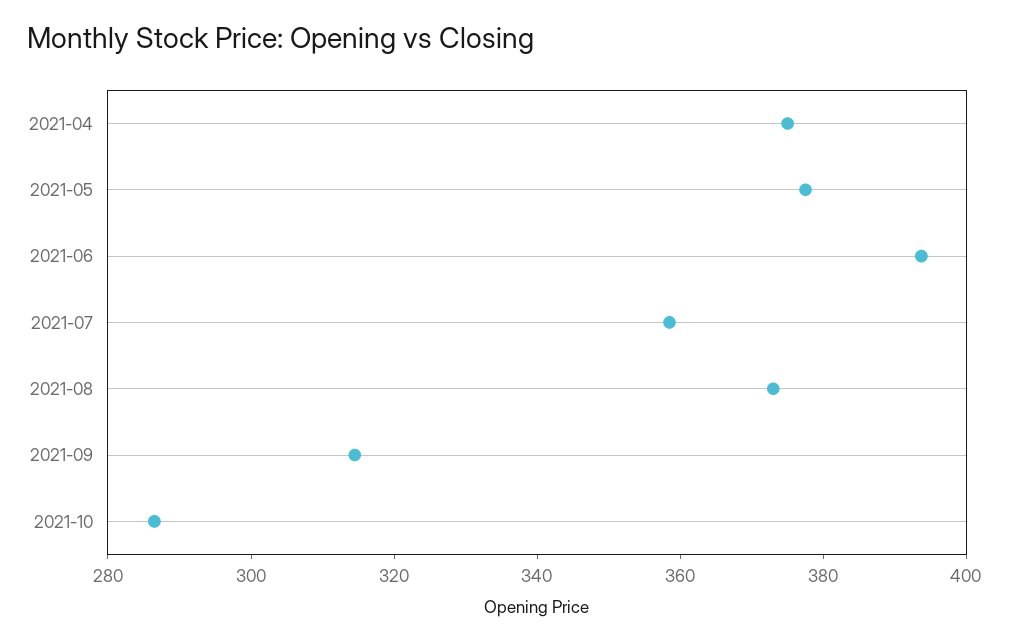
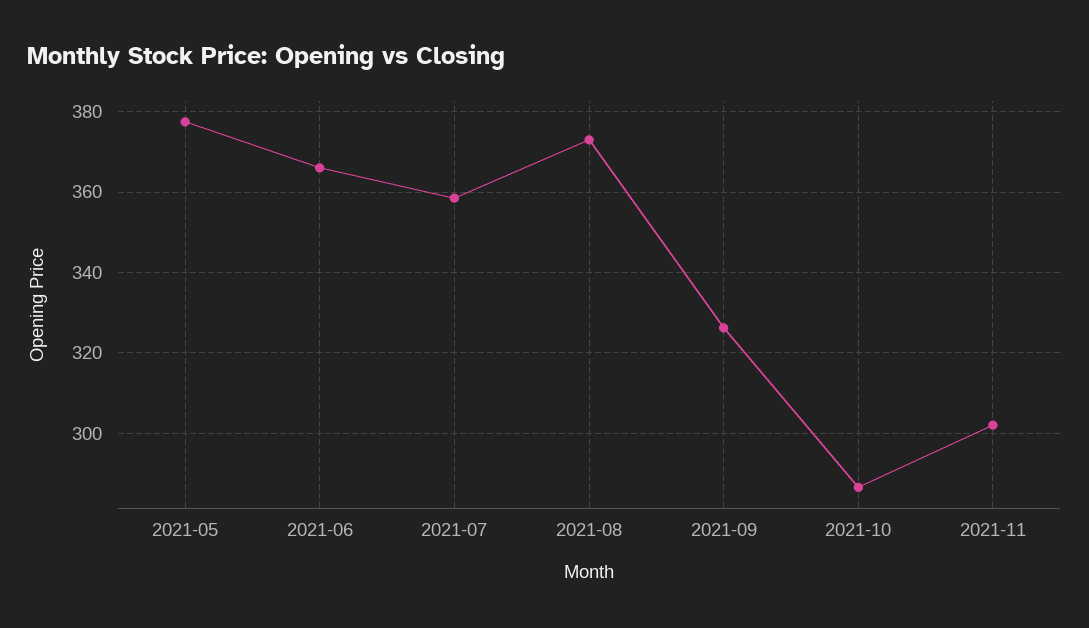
2021-04: 375 -> none
2021-06: 395 -> 366
2021-09: 315 -> 326
2021-11: none -> 302

